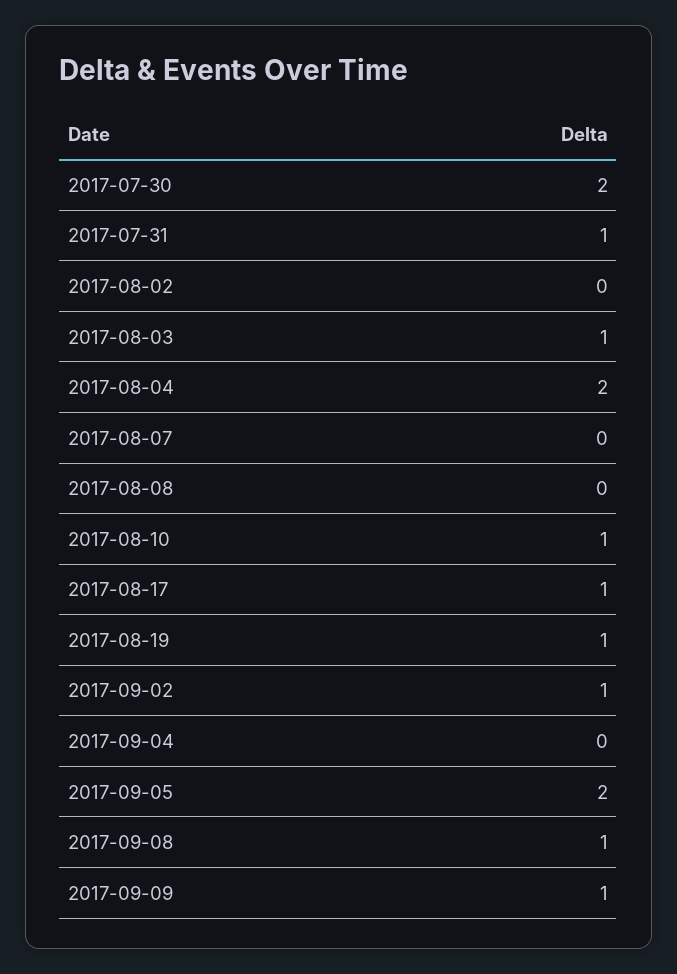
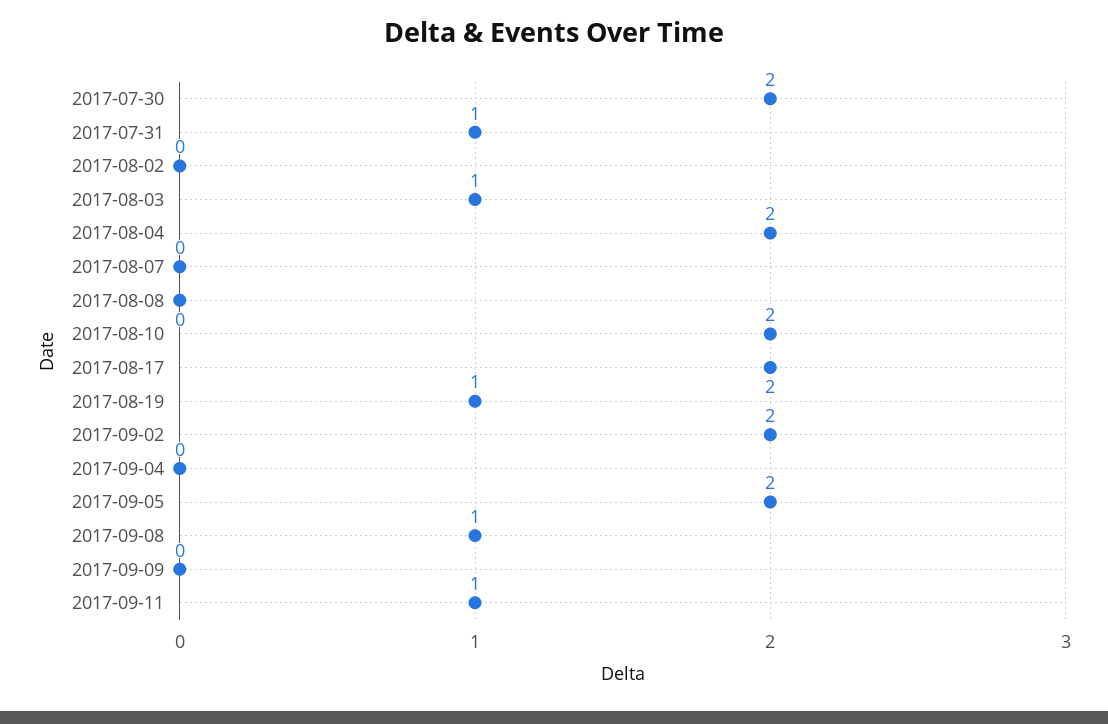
2017-08-10: 1 -> 2
2017-08-17: 1 -> 2
2017-09-02: 1 -> 2
2017-09-09: 1 -> 0
2017-09-11: none -> 1

